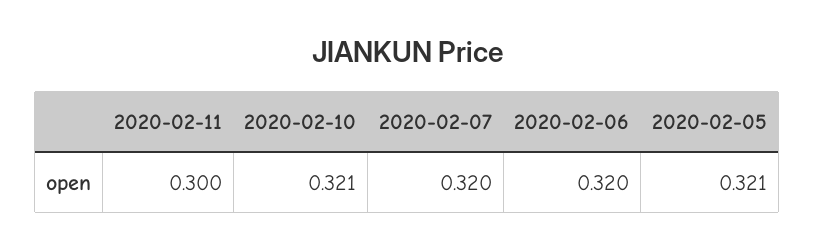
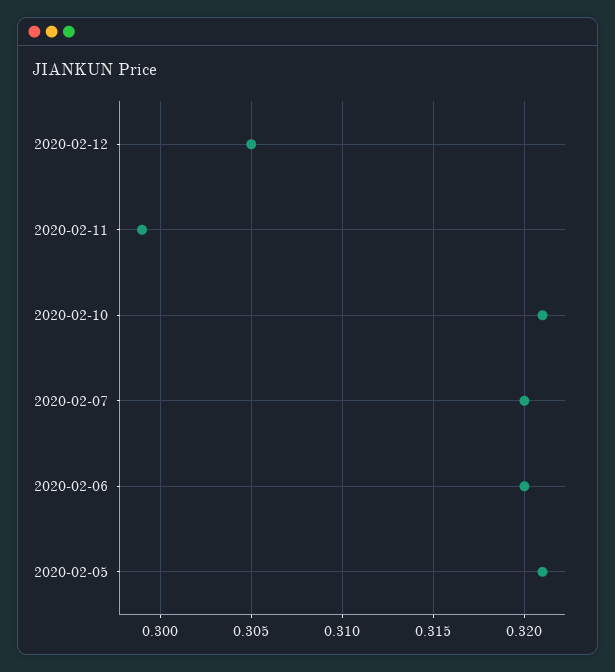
2020-02-11: 0.3 -> 0.299
2020-02-12: none -> 0.305

